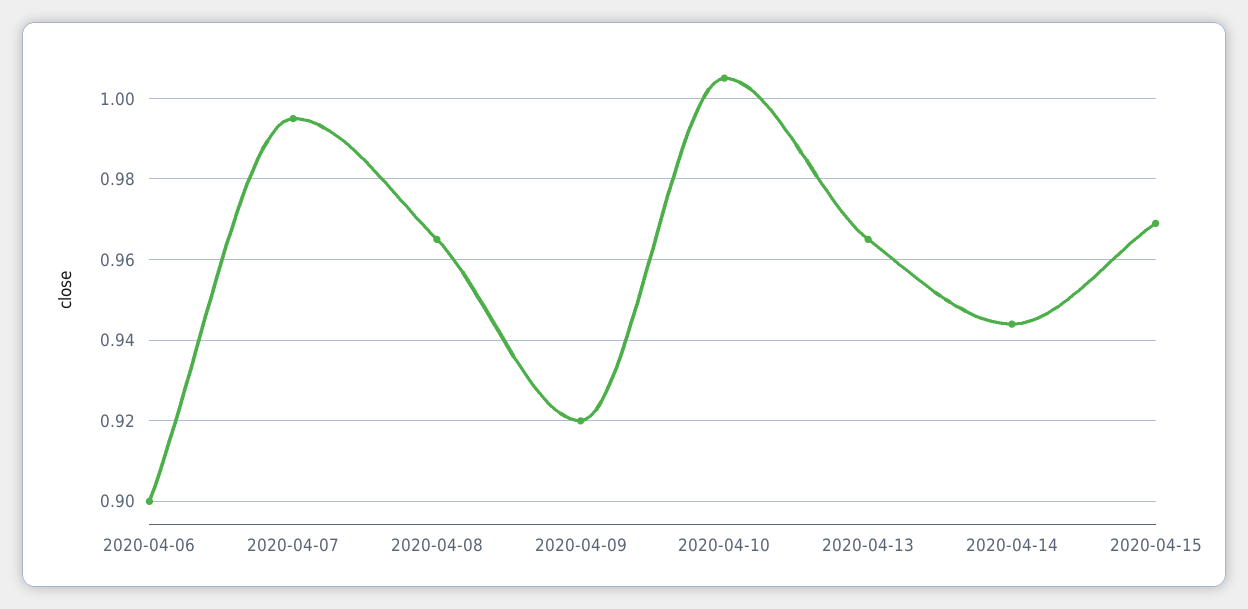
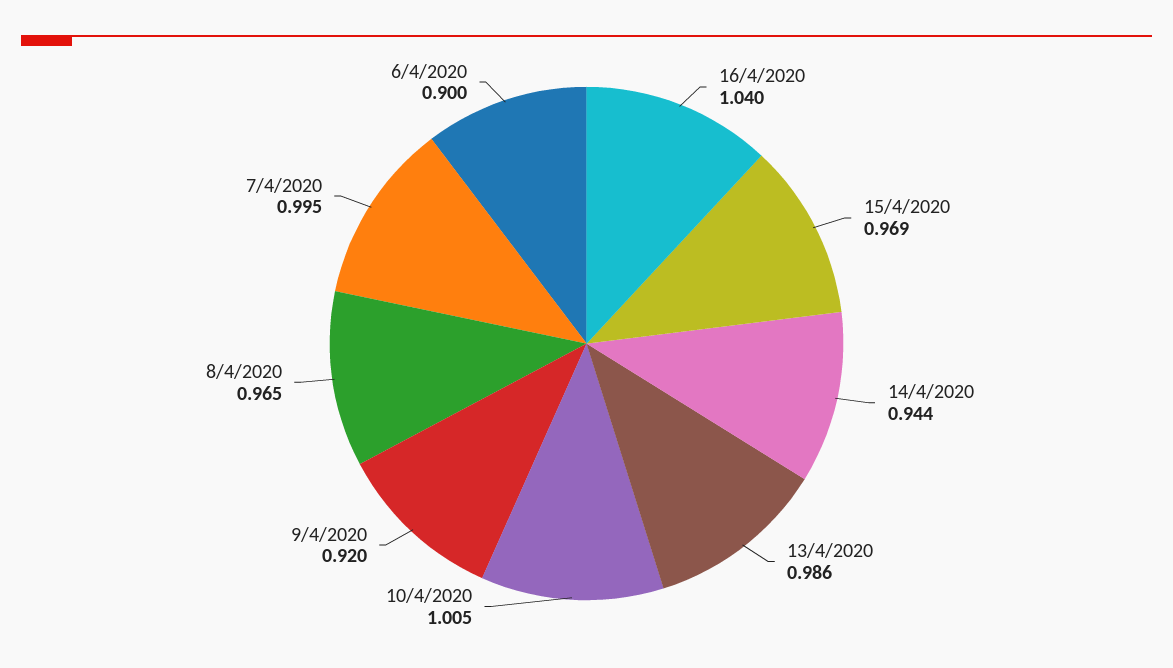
2020-04-13: 0.965 -> 0.986
16/4/2020: none -> 1.04

